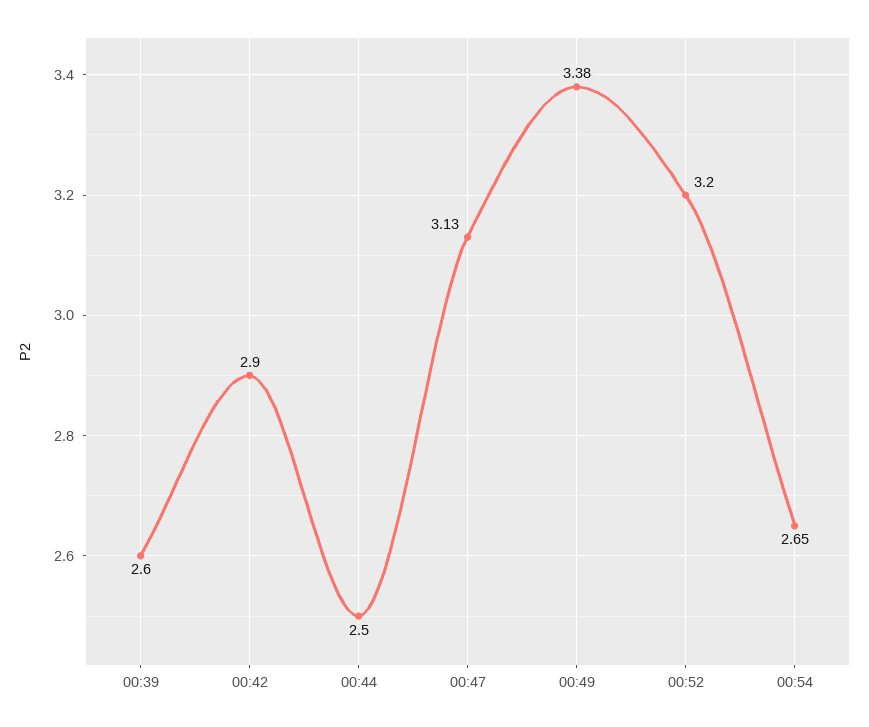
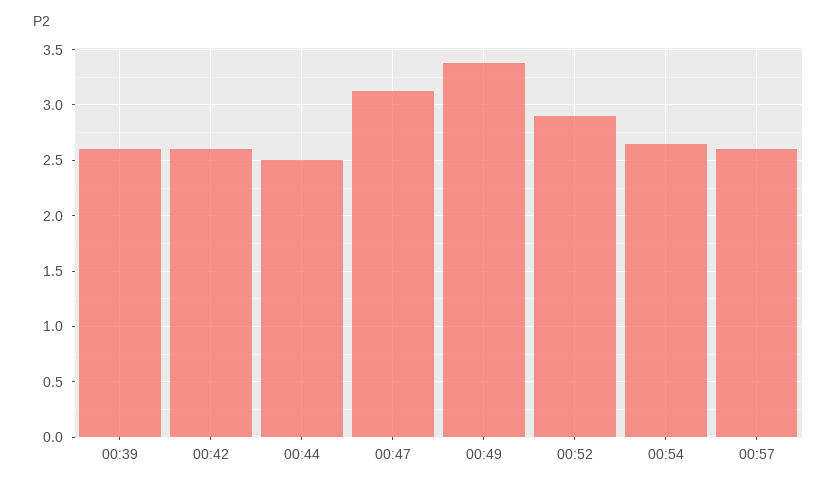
00:42: 2.9 -> 2.6
00:52: 3.2 -> 2.9
00:57: none -> 2.6

